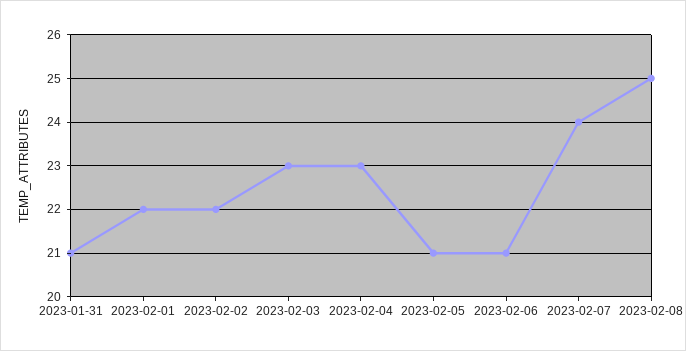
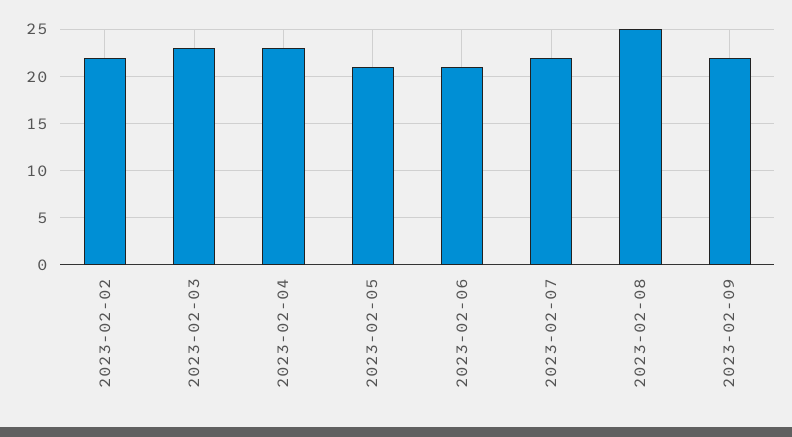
2023-01-31: 21 -> none
2023-02-01: 22 -> none
2023-02-07: 24 -> 22
2023-02-09: none -> 22

